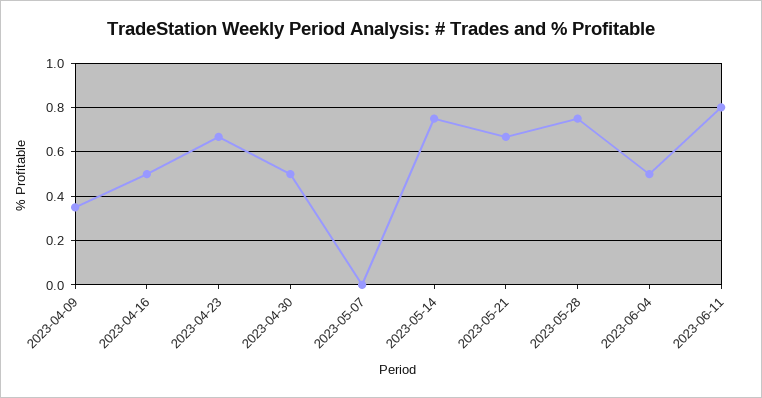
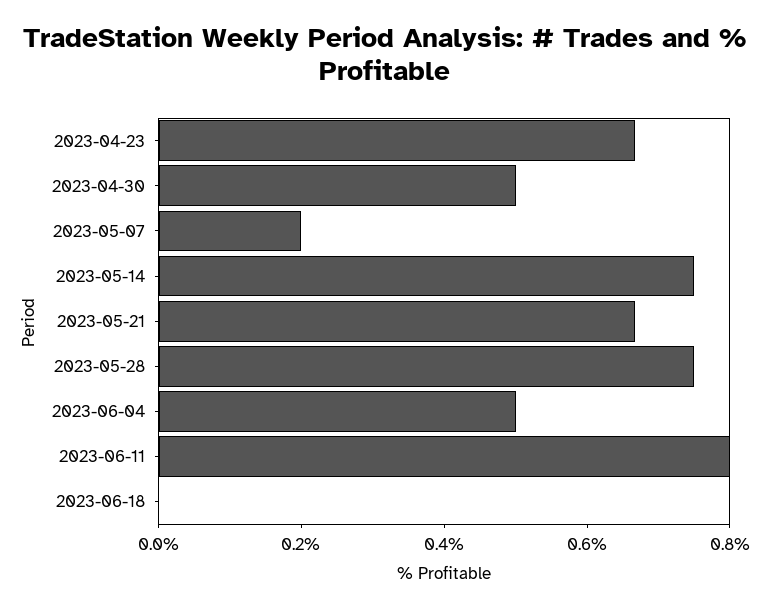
2023-04-09: 0.35 -> none
2023-04-16: 0.5 -> none
2023-05-07: 0 -> 0.2
2023-06-18: none -> 0

